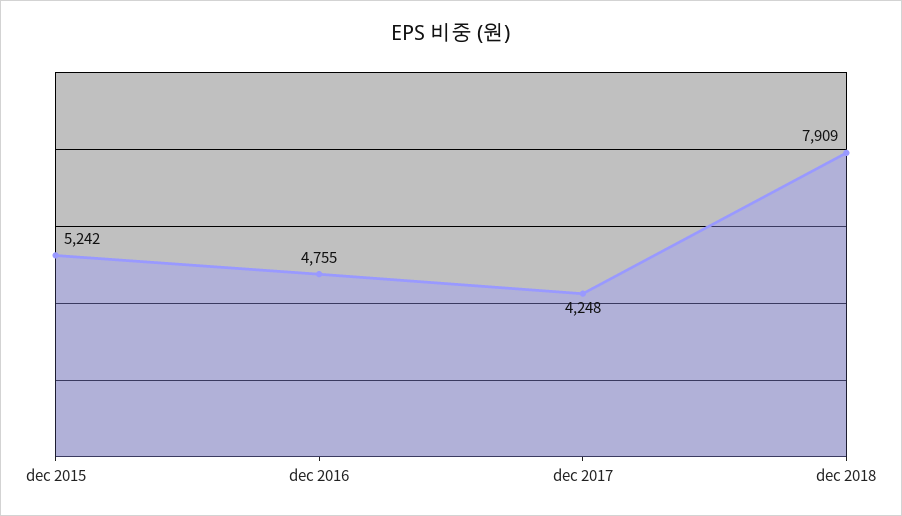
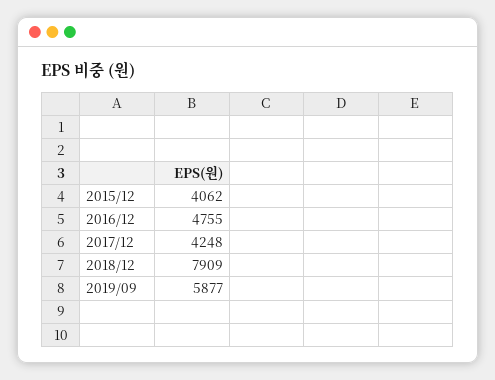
dec 2015: 5242 -> 4062
2019/09: none -> 5877

